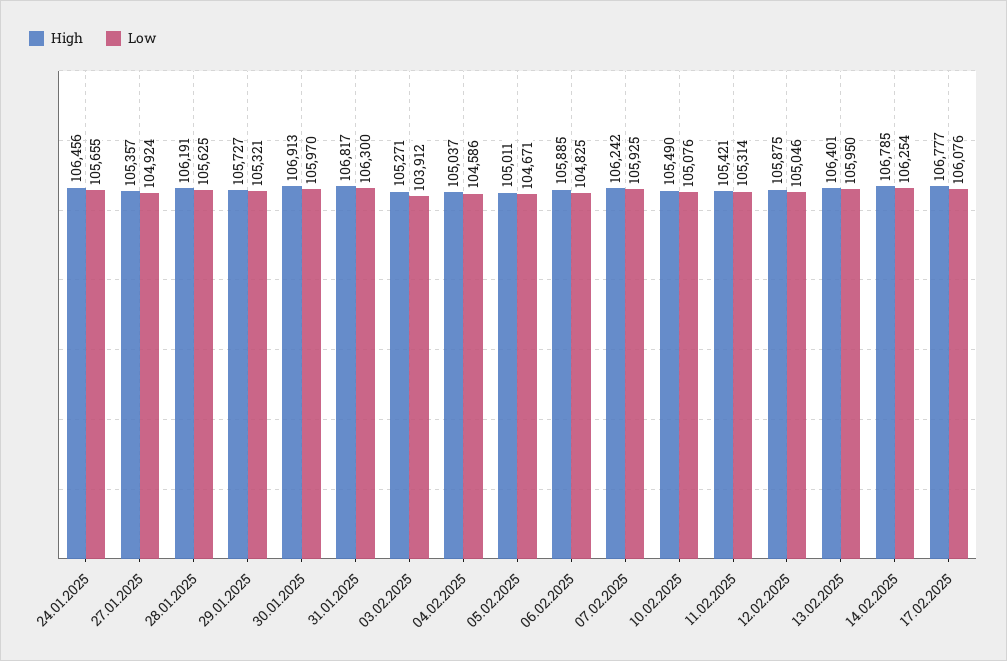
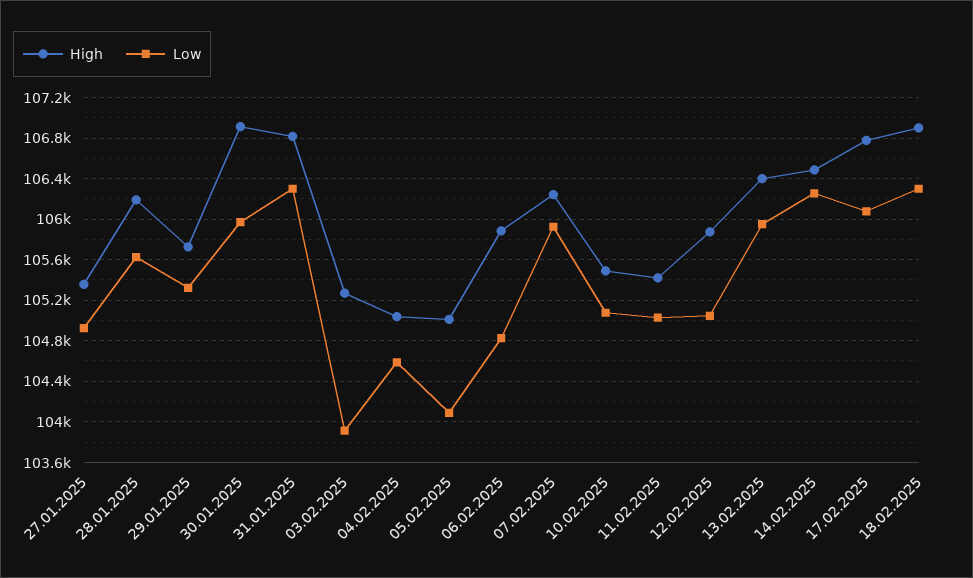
High, 24.01.2025: 106456 -> none
Low, 24.01.2025: 105655 -> none
Low, 05.02.2025: 104671 -> 104100
Low, 11.02.2025: 105314 -> 105000
High, 14.02.2025: 106785 -> 106500
High, 18.02.2025: none -> 106900
Low, 18.02.2025: none -> 106300

